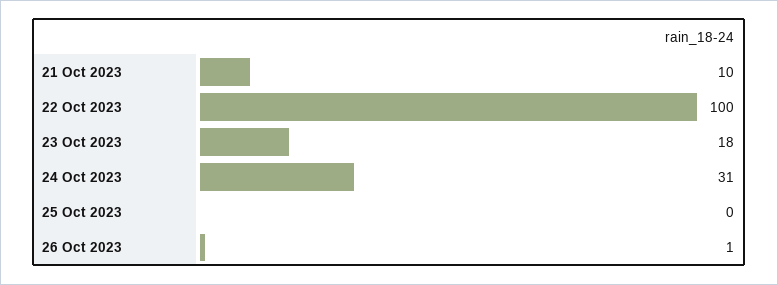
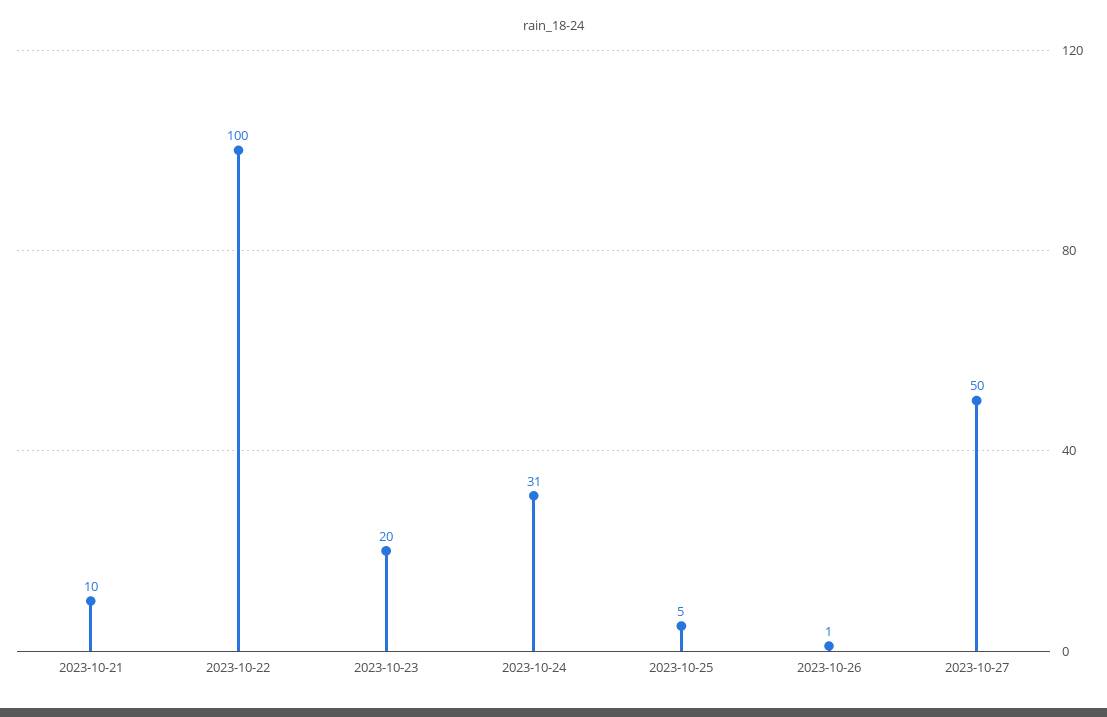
23 Oct 2023: 18 -> 20
25 Oct 2023: 0 -> 5
2023-10-27: none -> 50

